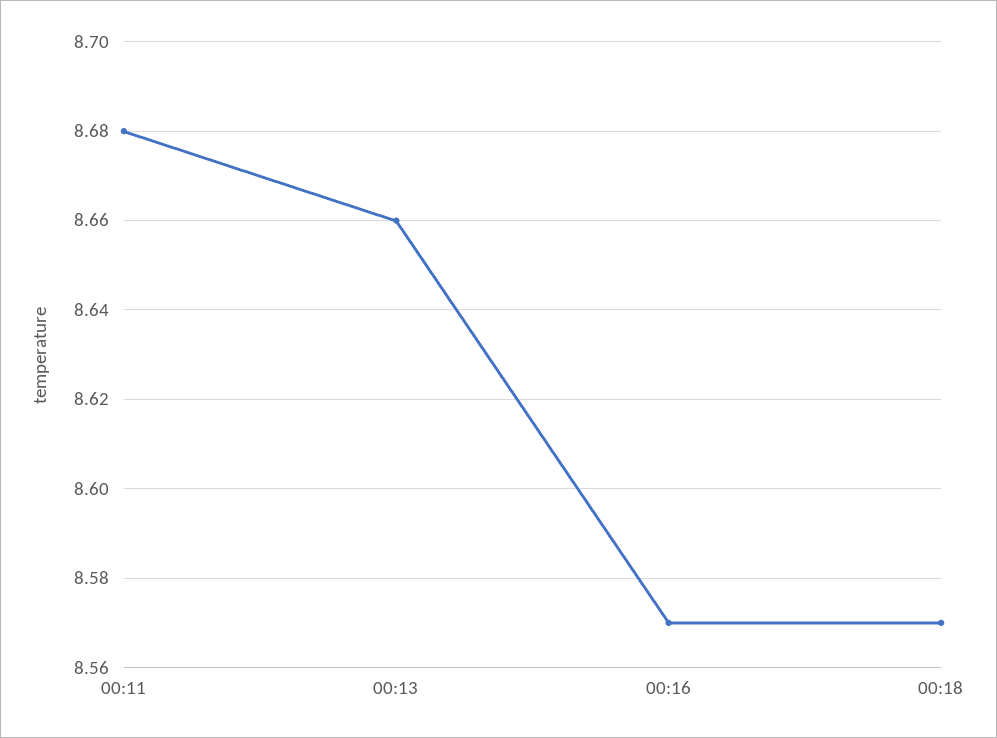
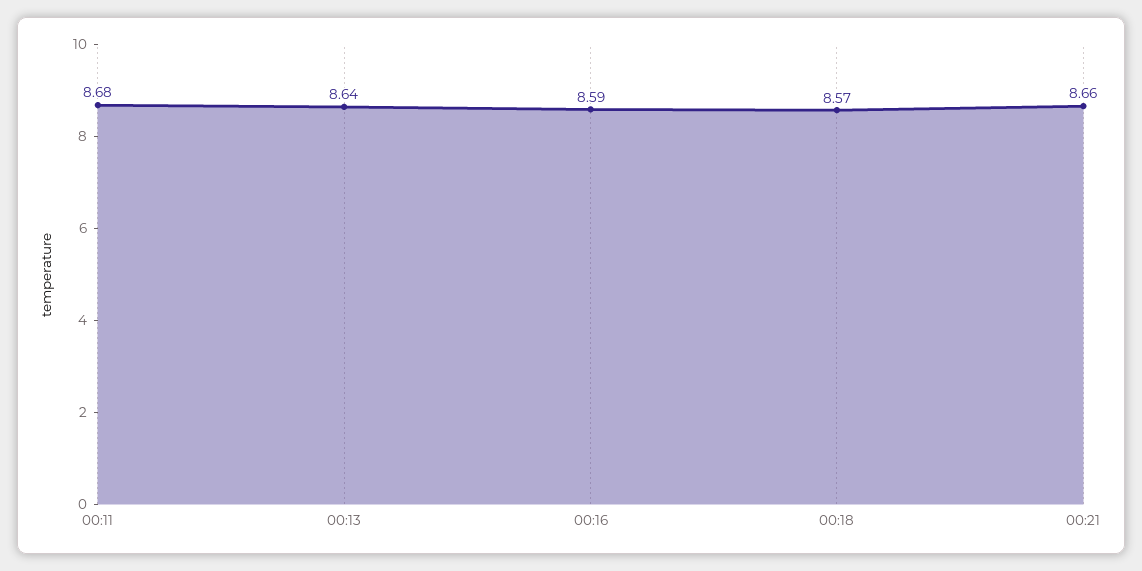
00:13: 8.66 -> 8.64
00:16: 8.57 -> 8.59
00:21: none -> 8.66

